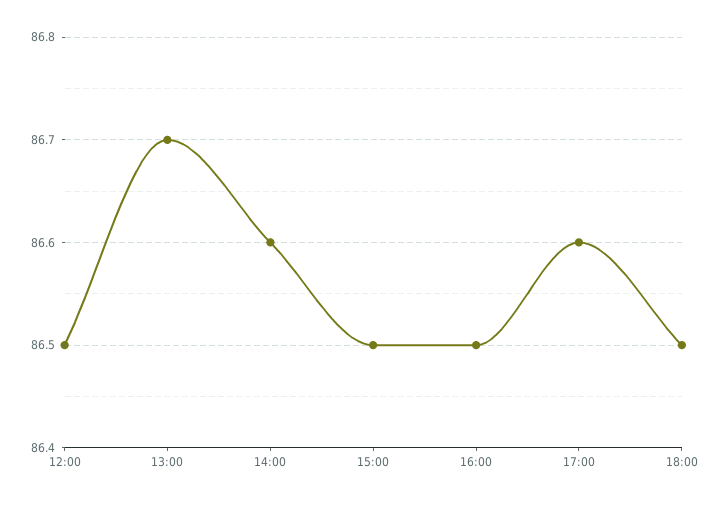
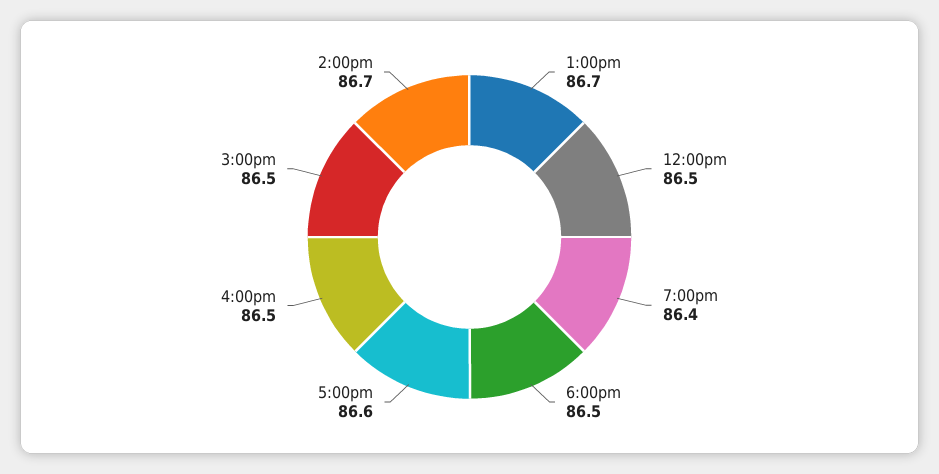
14:00: 86.6 -> 86.7
7:00pm: none -> 86.4

